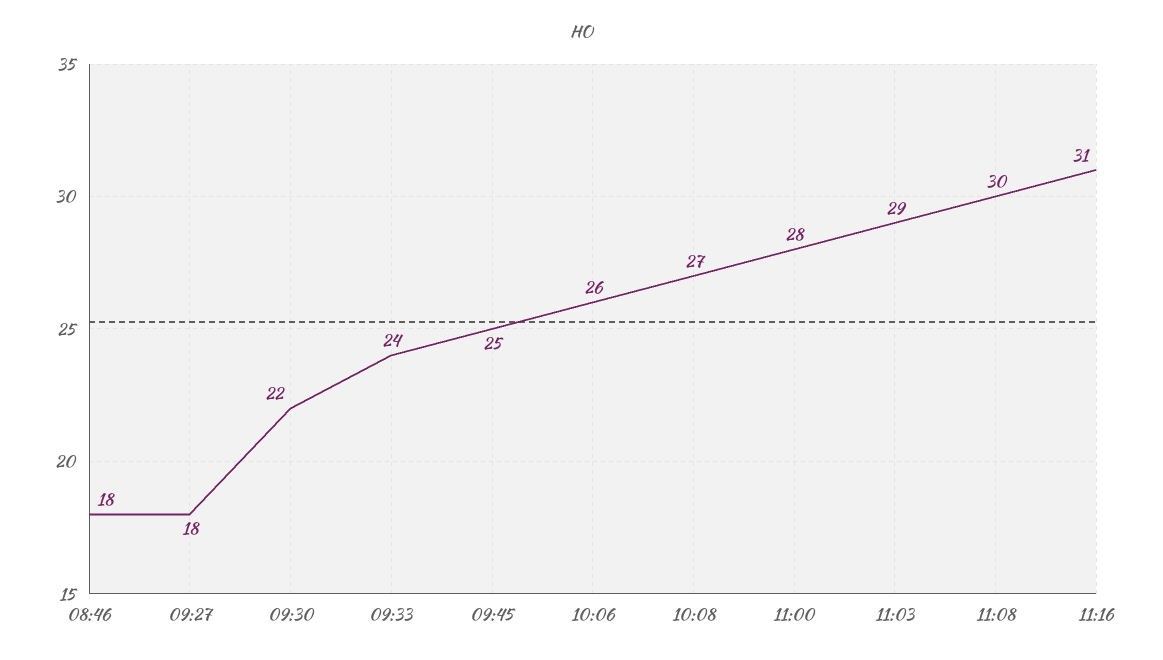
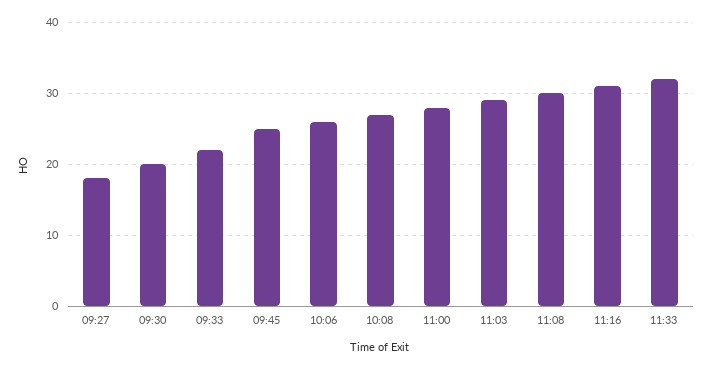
08:46: 18 -> none
09:30: 22 -> 20
09:33: 24 -> 22
11:33: none -> 32

